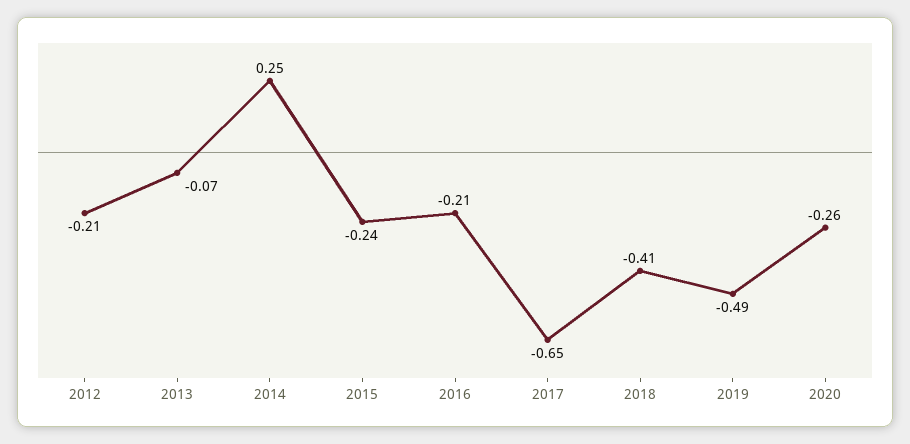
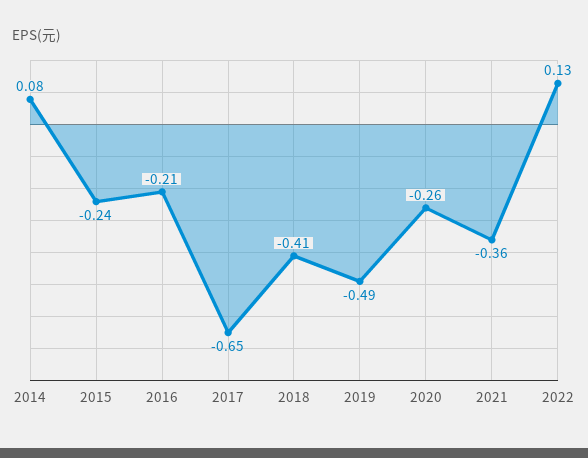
2012: -0.21 -> none
2013: -0.07 -> none
2014: 0.25 -> 0.08
2021: none -> -0.36
2022: none -> 0.13

